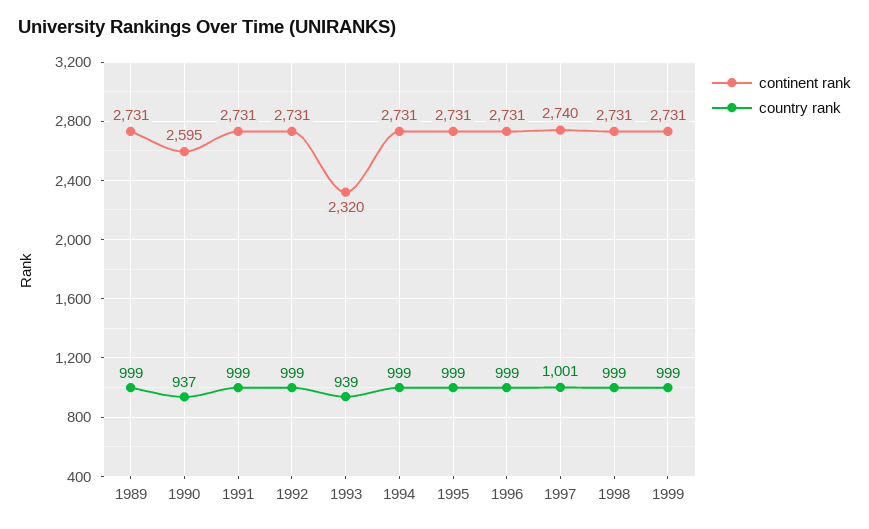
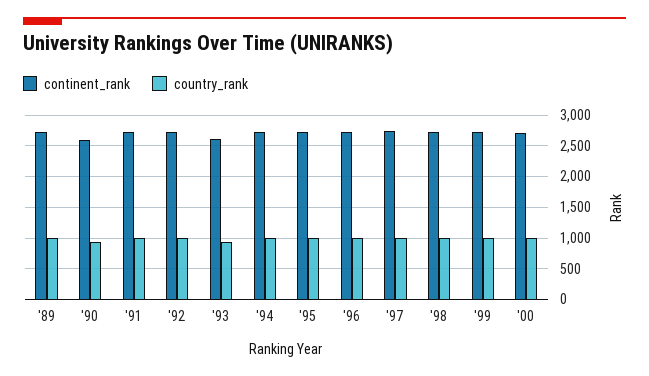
continent rank, 1993: 2320 -> 2600
continent rank, '00: none -> 2700
country rank, '00: none -> 1000

